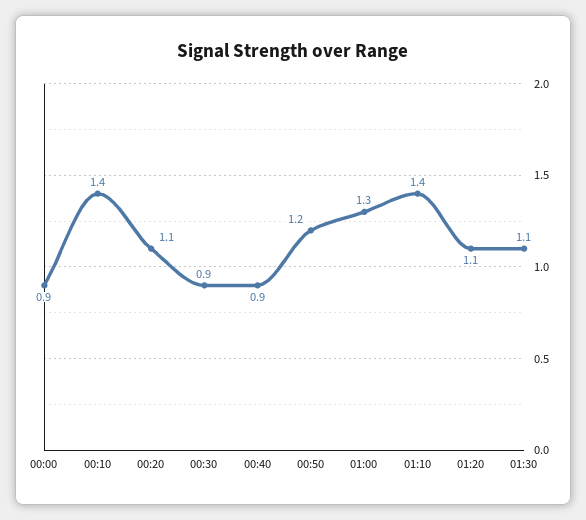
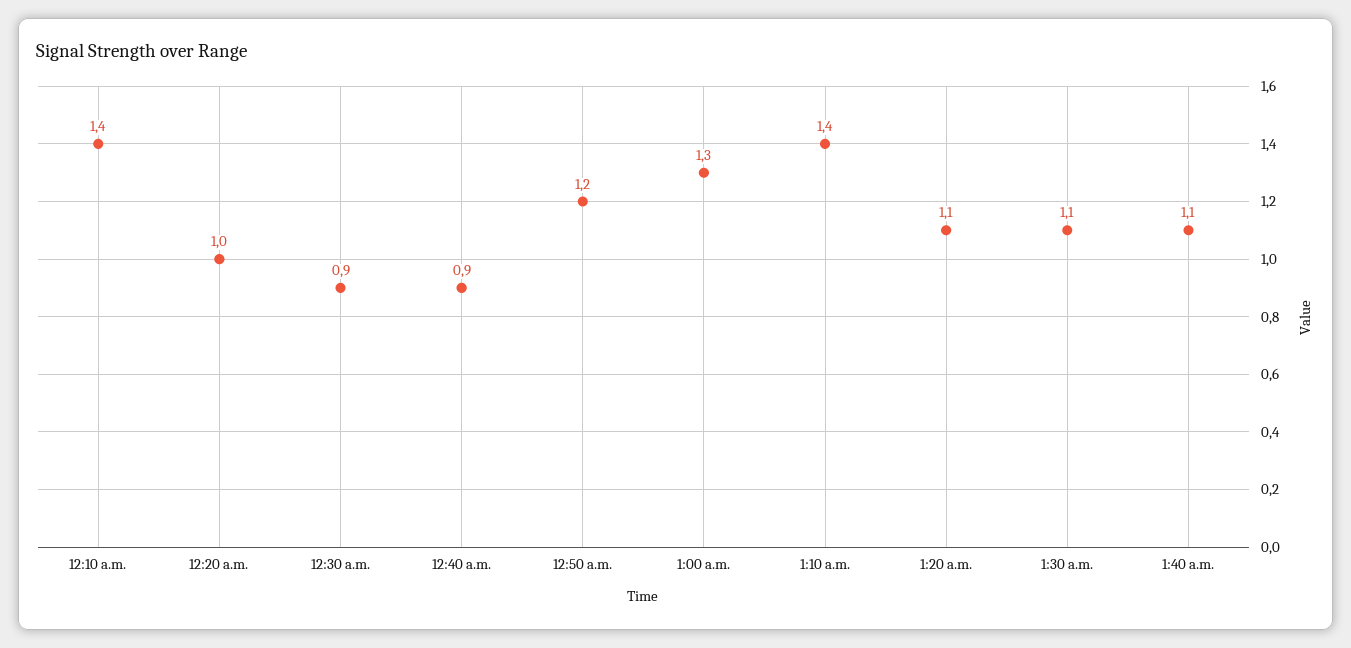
00:00: 0.9 -> none
00:20: 1.1 -> 1
1:40 a.m.: none -> 1.1

